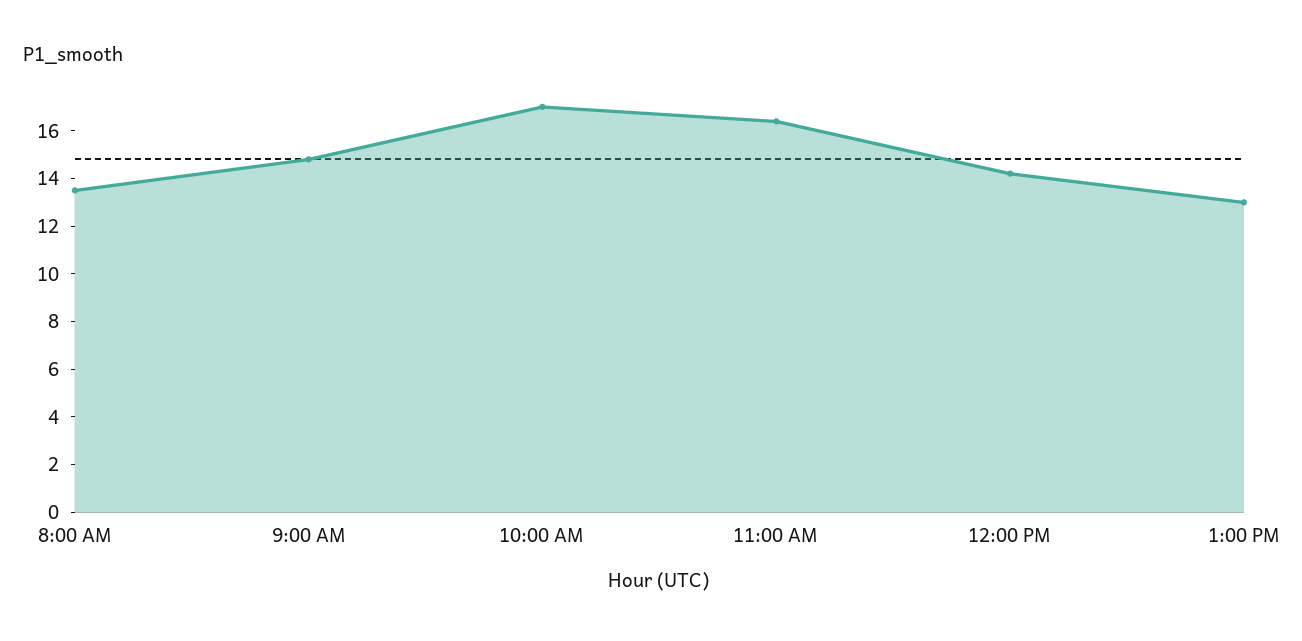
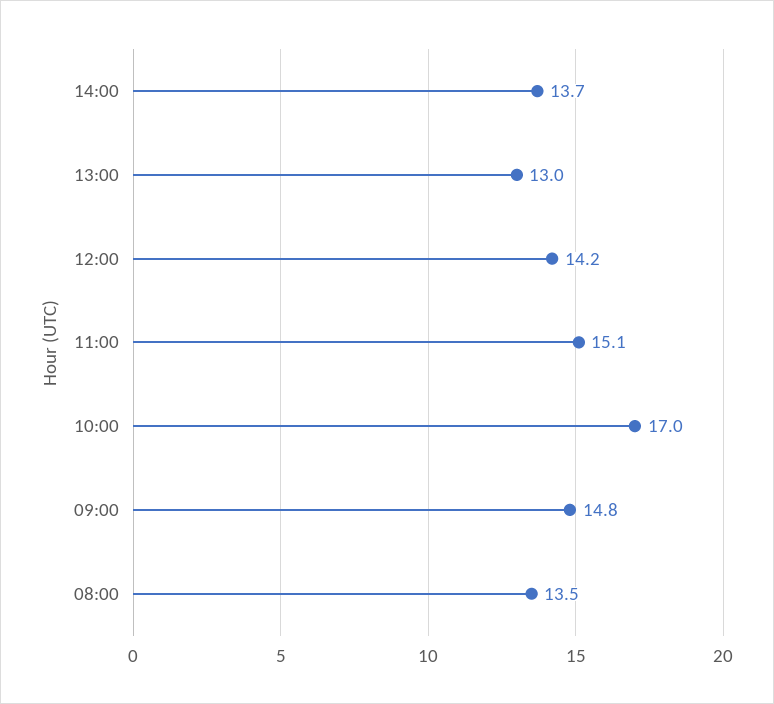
11:00 AM: 16.5 -> 15.1
14:00: none -> 13.7

